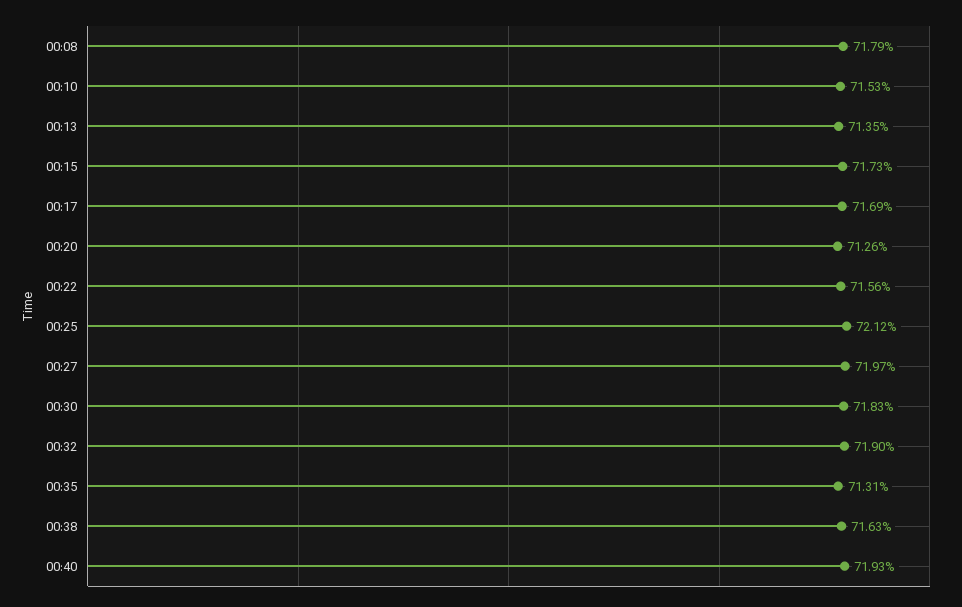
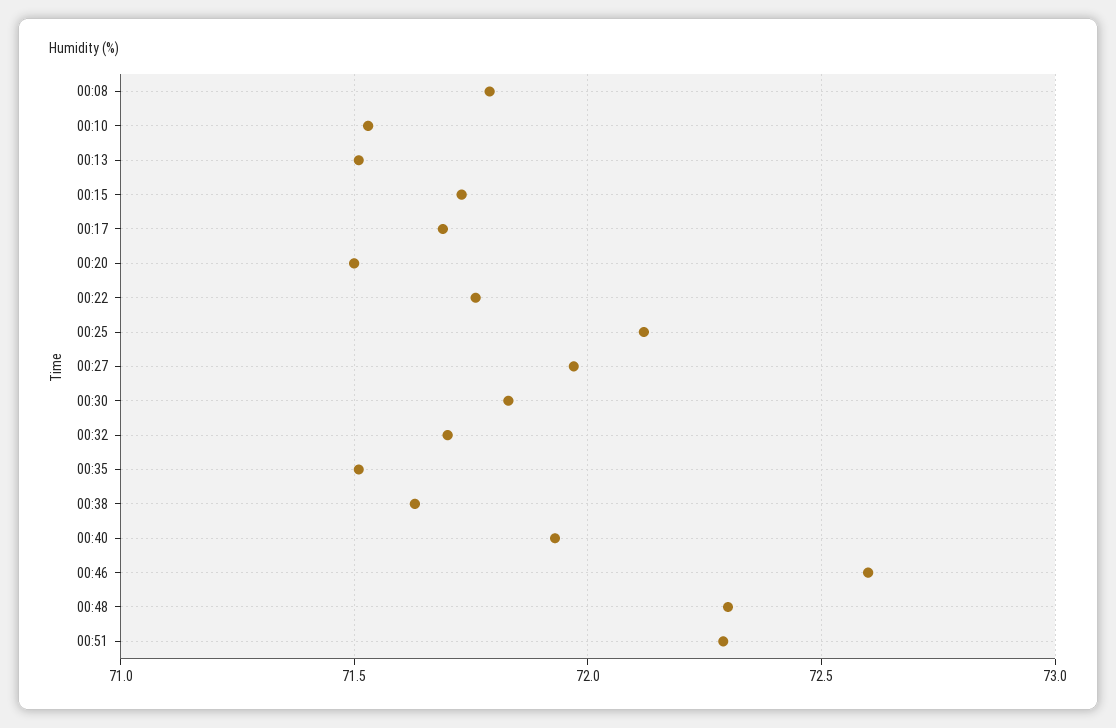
00:13: 71.35 -> 71.5
00:20: 71.26 -> 71.5
00:22: 71.56 -> 71.75
00:32: 71.9 -> 71.7
00:35: 71.31 -> 71.5
00:46: none -> 72.6
00:48: none -> 72.3
00:51: none -> 72.3

